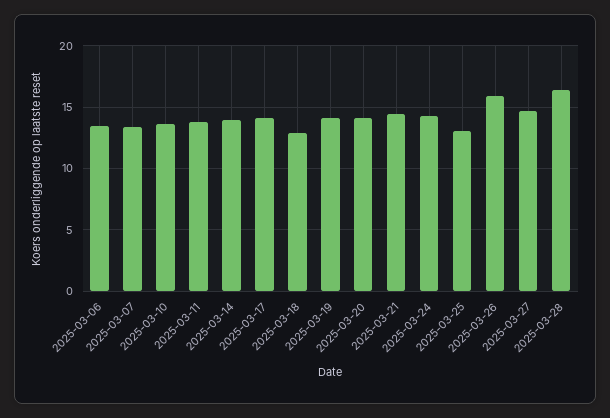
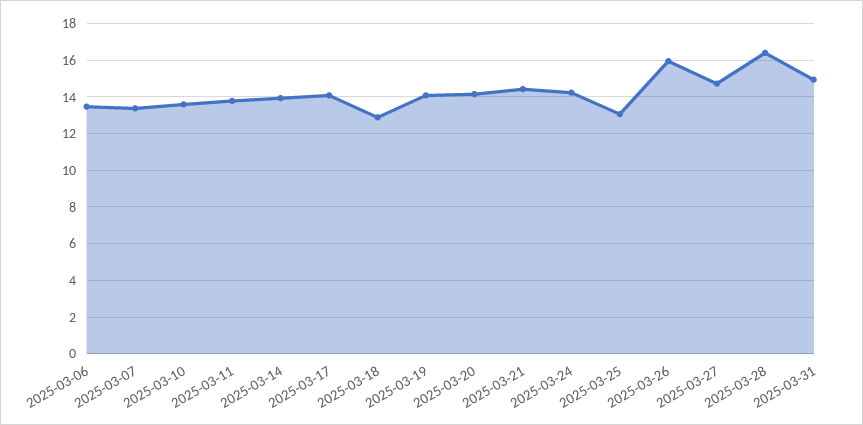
2025-03-31: none -> 15

